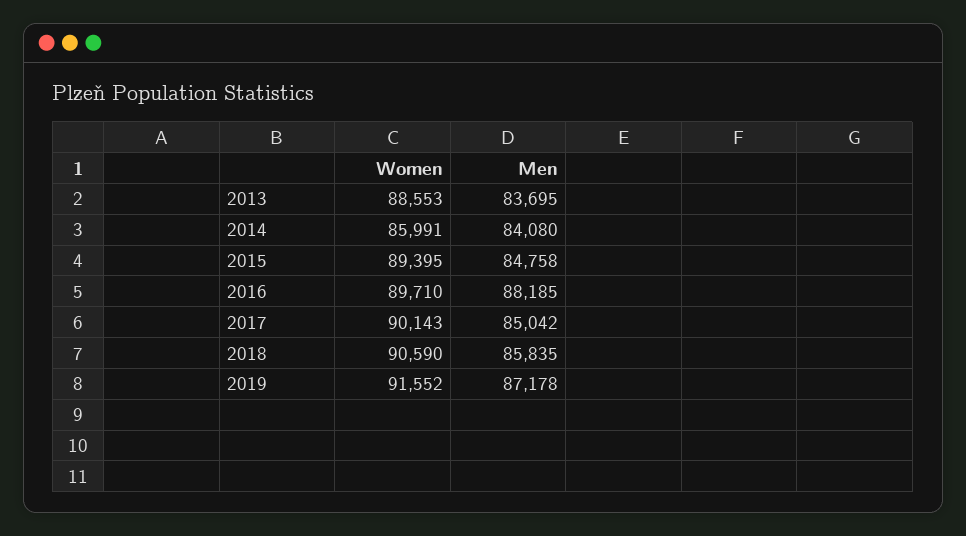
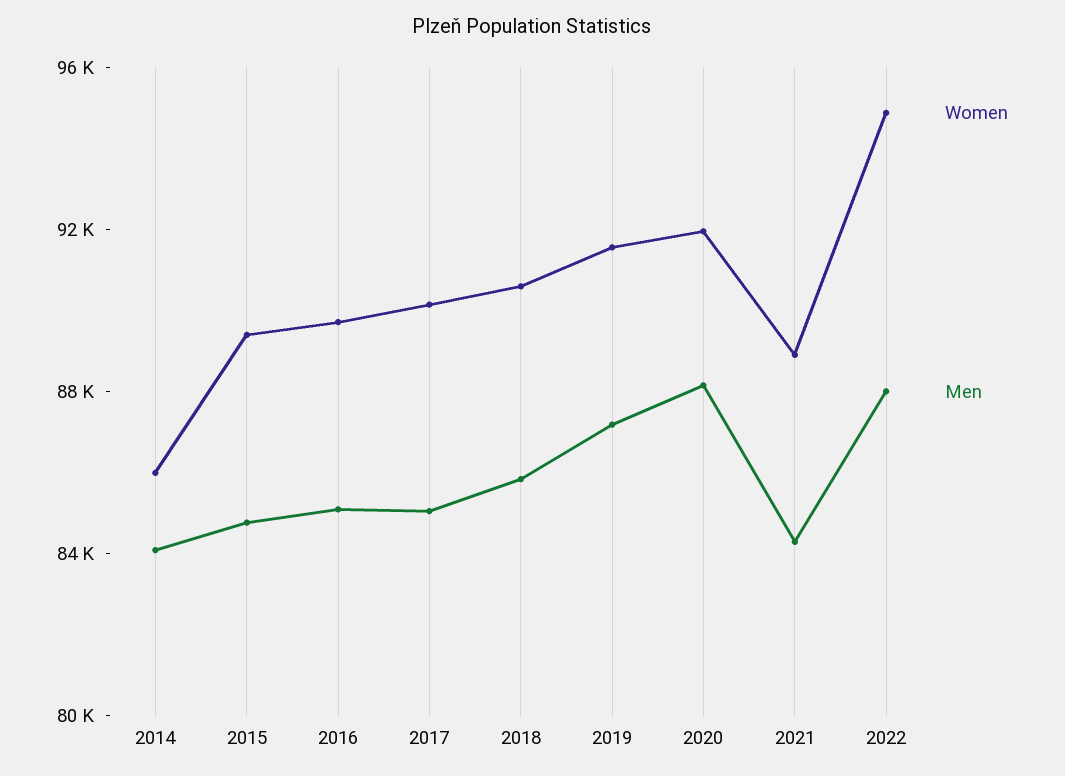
Women, 2013: 88553 -> none
Men, 2013: 83695 -> none
Men, 2016: 88185 -> 85000
Women, 2020: none -> 92000
Men, 2020: none -> 88000
Women, 2021: none -> 89000
Men, 2021: none -> 84000
Women, 2022: none -> 95000
Men, 2022: none -> 88000

